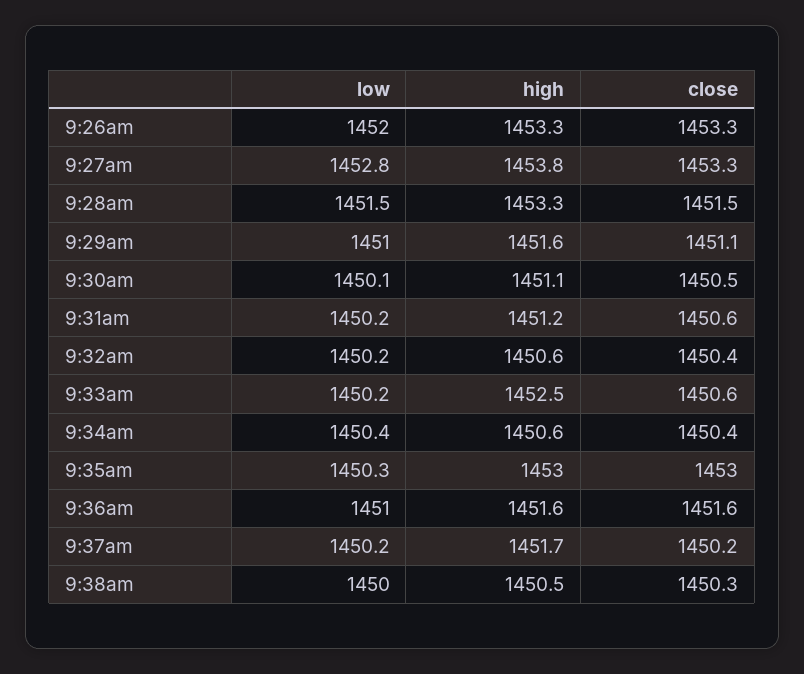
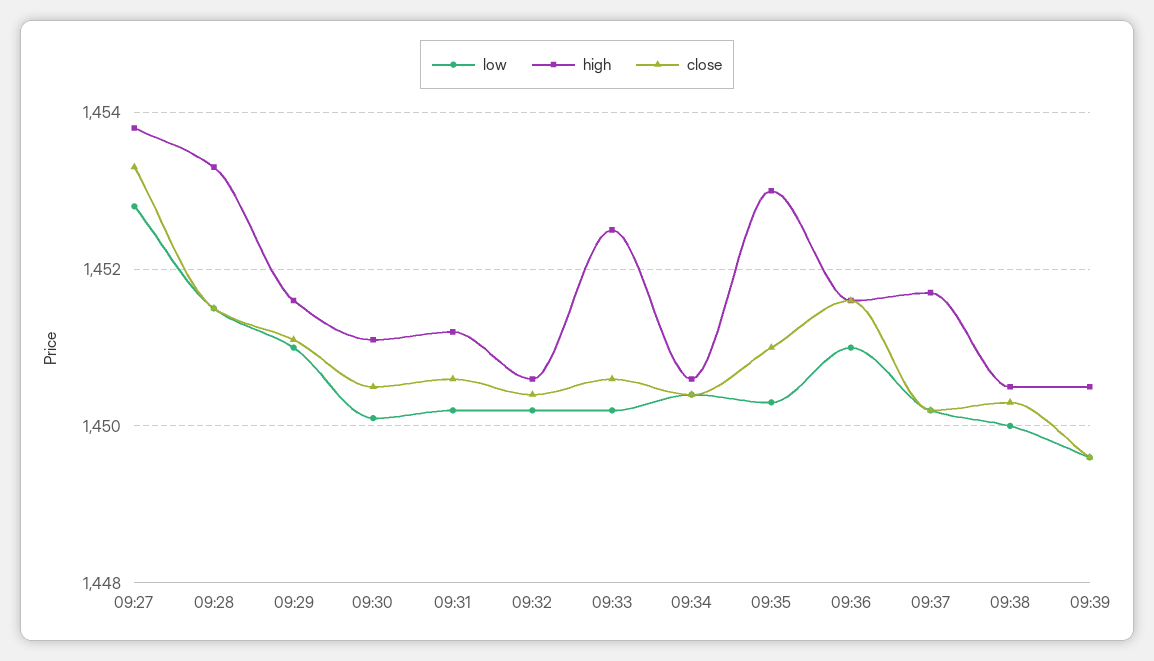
low, 9:26am: 1452 -> none
high, 9:26am: 1453.3 -> none
close, 9:26am: 1453.3 -> none
close, 9:35am: 1453 -> 1451
low, 09:39: none -> 1449.5
high, 09:39: none -> 1450.5
close, 09:39: none -> 1449.5

